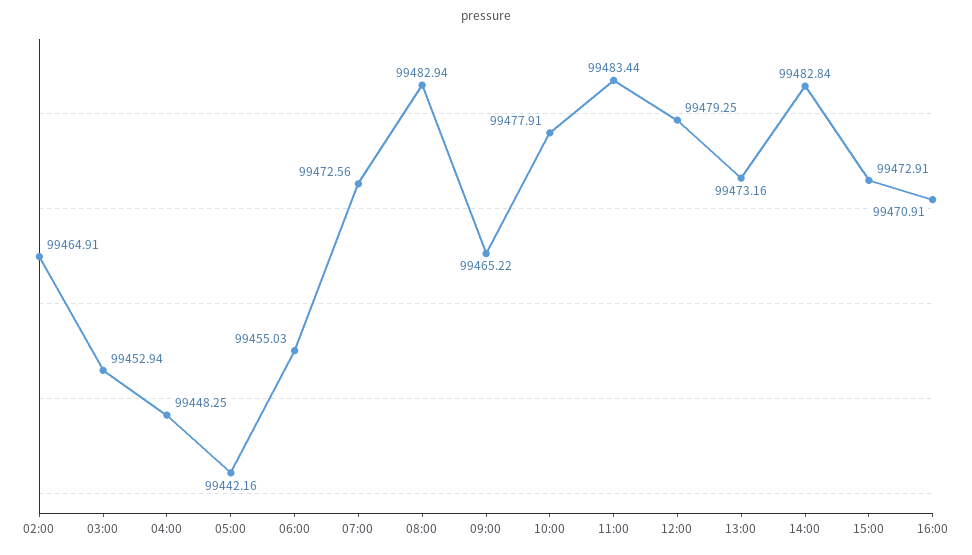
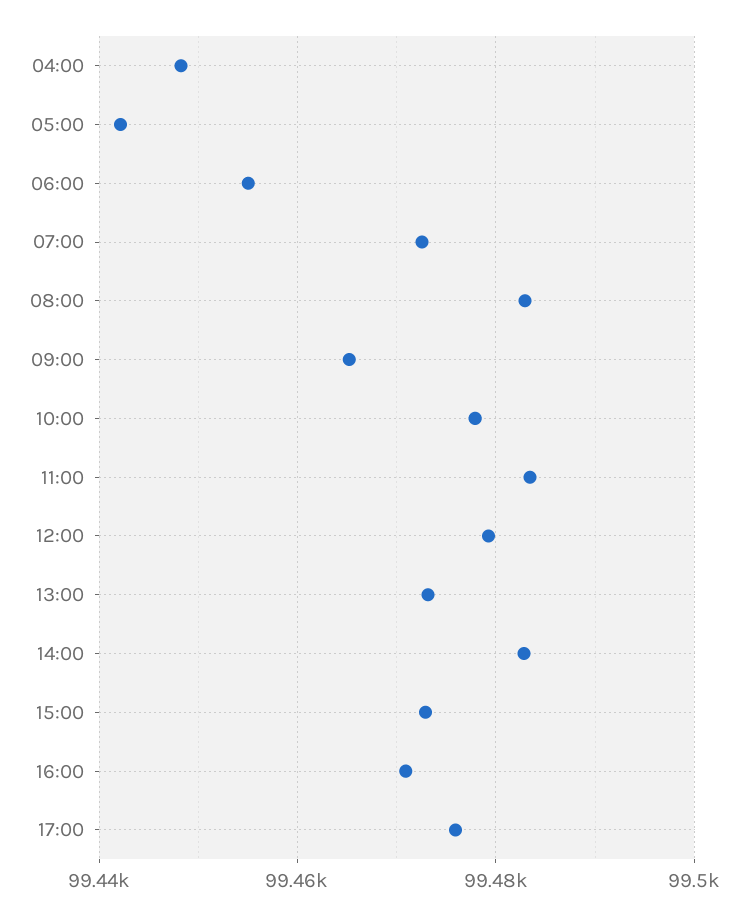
02:00: 99464.91 -> none
03:00: 99452.94 -> none
17:00: none -> 99476

